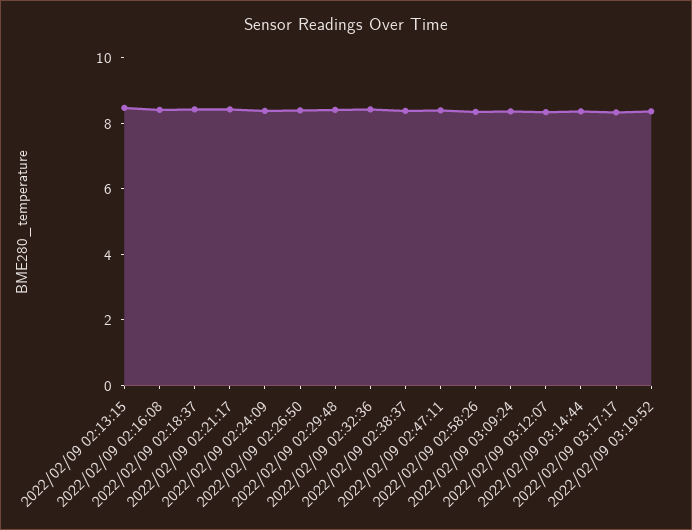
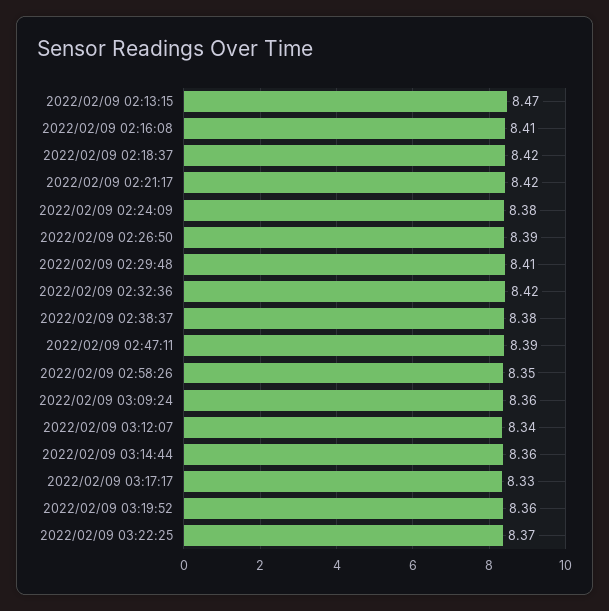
2022/02/09 03:22:25: none -> 8.37

